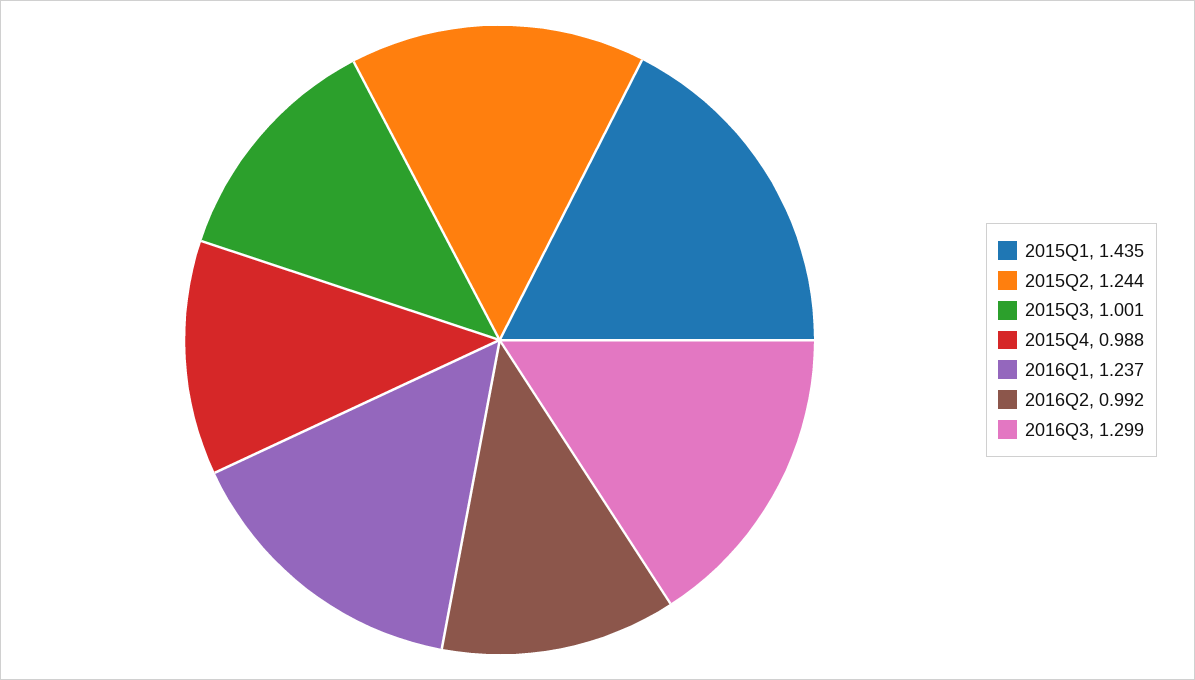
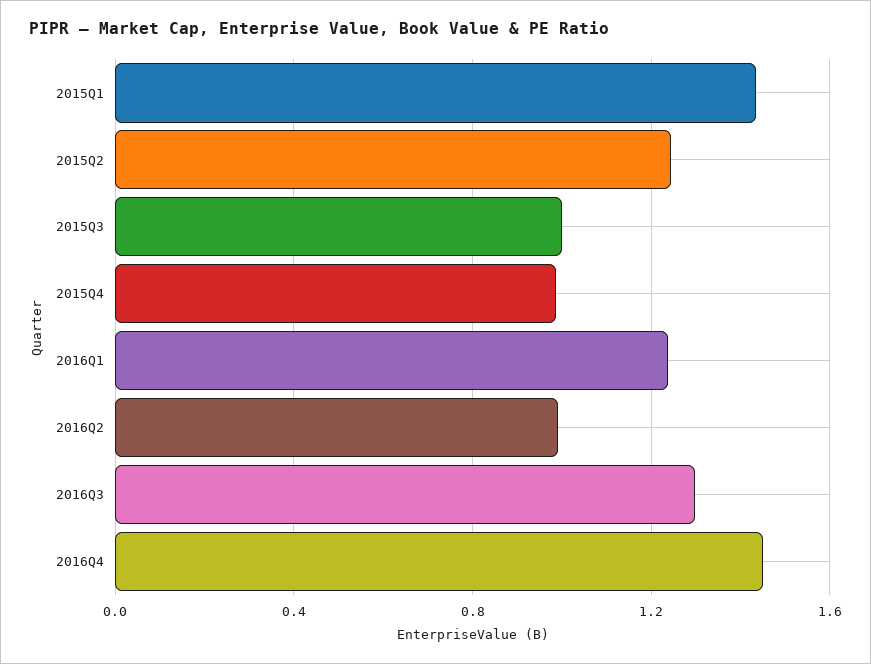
2016Q4: none -> 1.45

